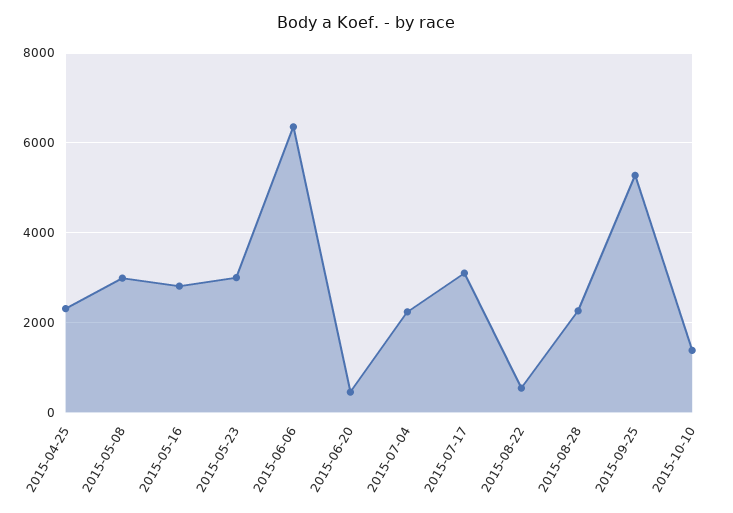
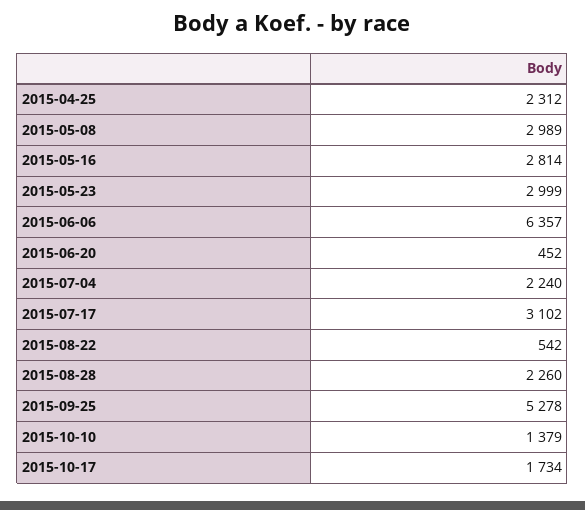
2015-10-17: none -> 1734

